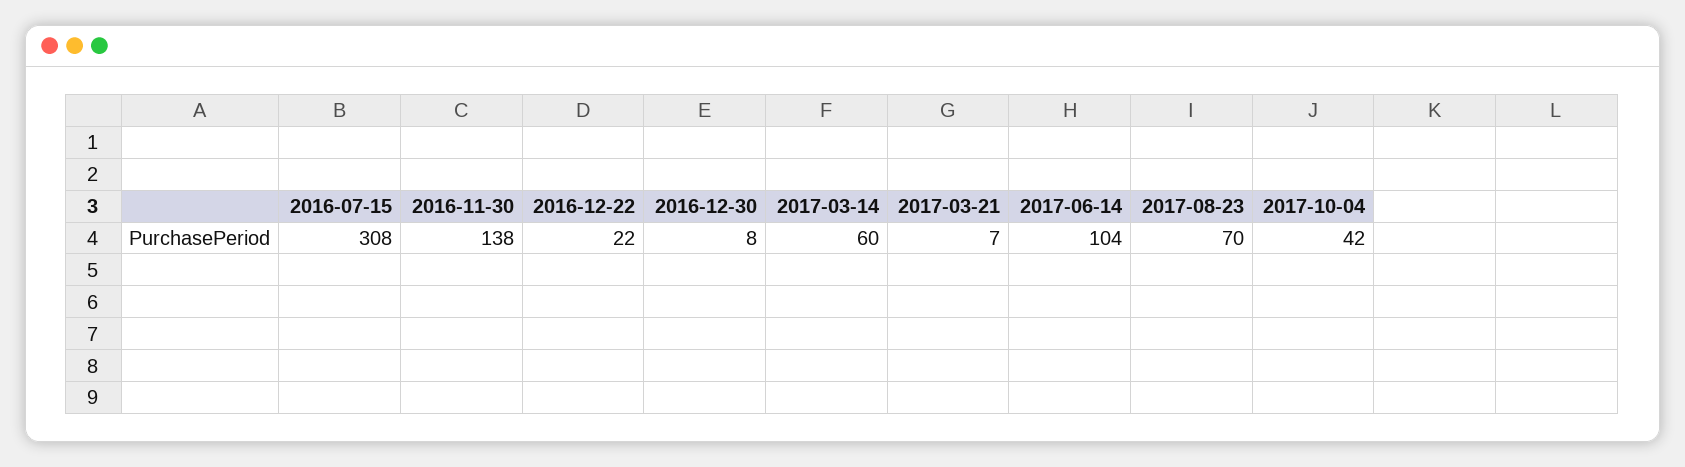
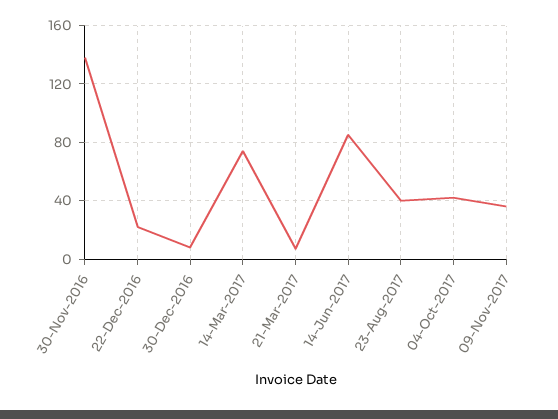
2016-07-15: 308 -> none
2017-03-14: 60 -> 75
2017-06-14: 104 -> 85
2017-08-23: 70 -> 40
09-Nov-2017: none -> 35

